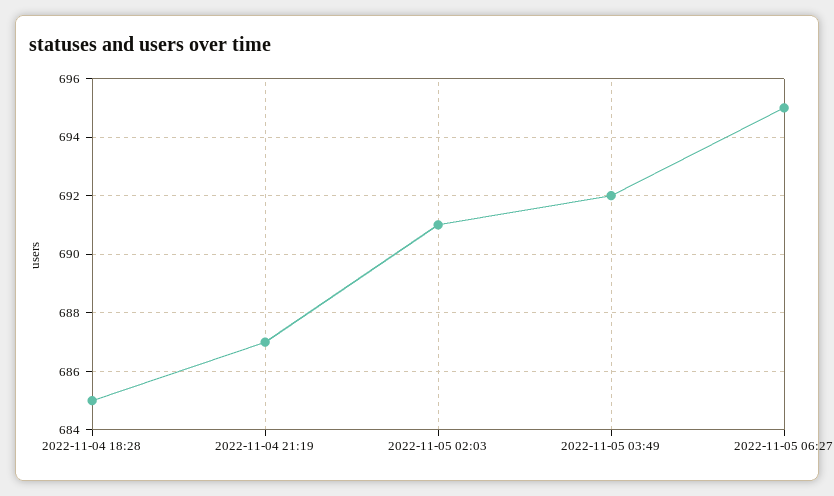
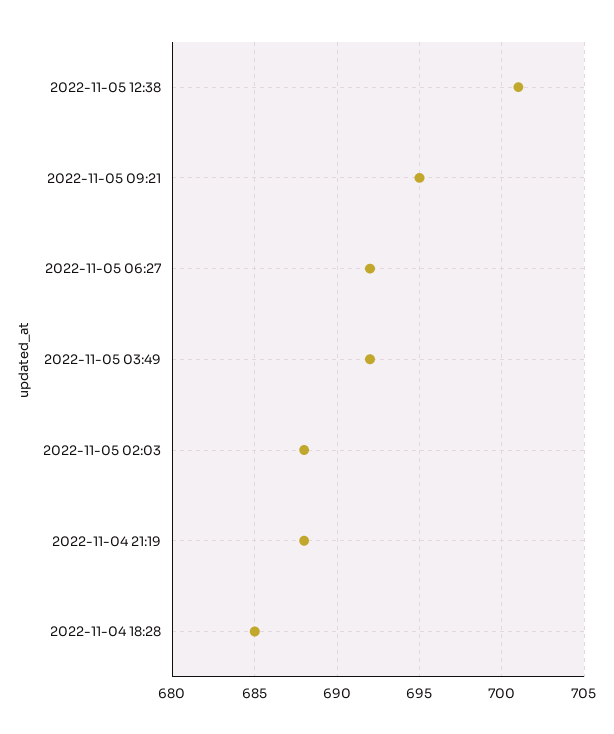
2022-11-04 21:19: 687 -> 688
2022-11-05 02:03: 691 -> 688
2022-11-05 06:27: 695 -> 692
2022-11-05 12:38: none -> 701
2022-11-05 09:21: none -> 695

